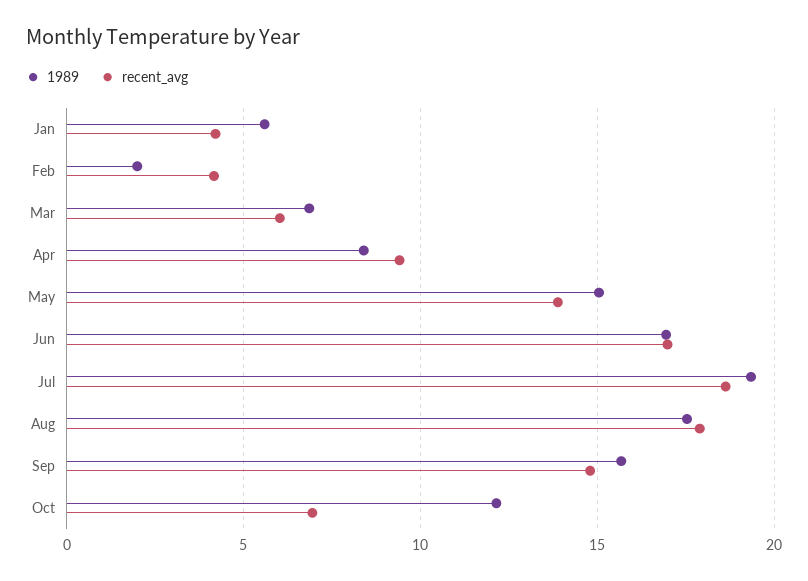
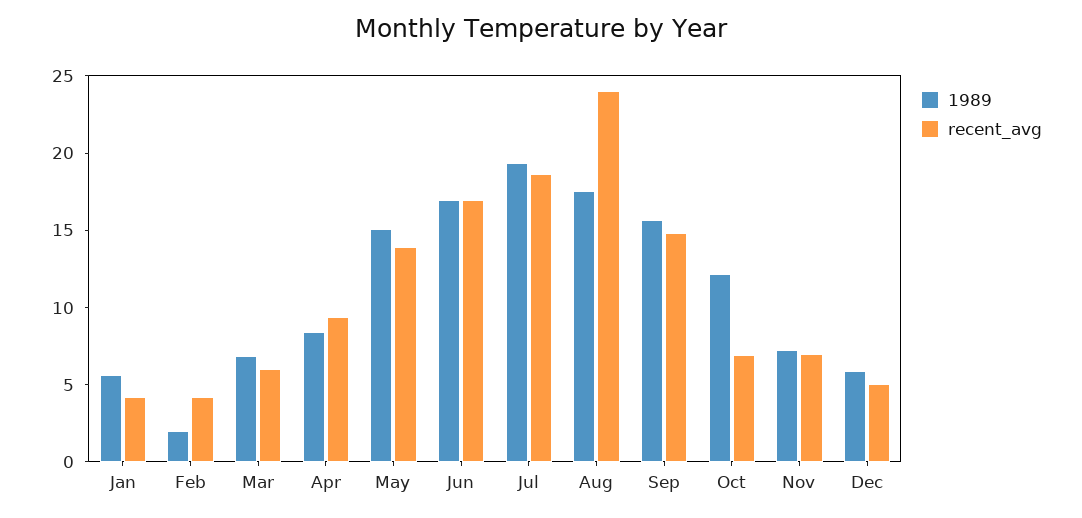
recent_avg, Aug: 18 -> 24
1989, Nov: none -> 7
recent_avg, Nov: none -> 7
1989, Dec: none -> 6
recent_avg, Dec: none -> 5

